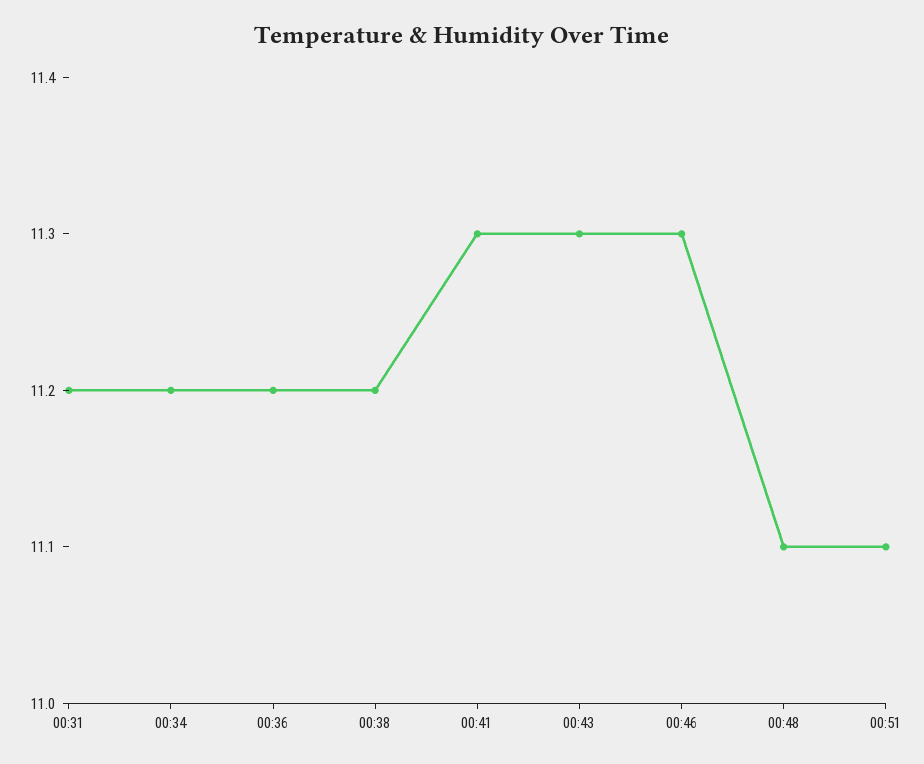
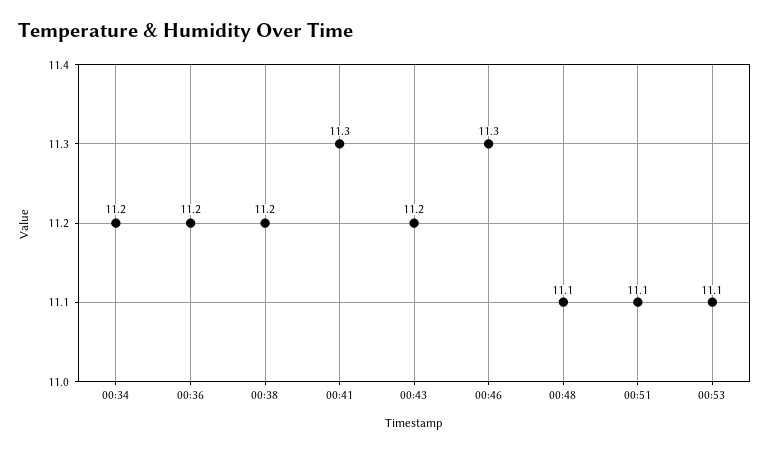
00:31: 11.2 -> none
00:43: 11.3 -> 11.2
00:53: none -> 11.1

